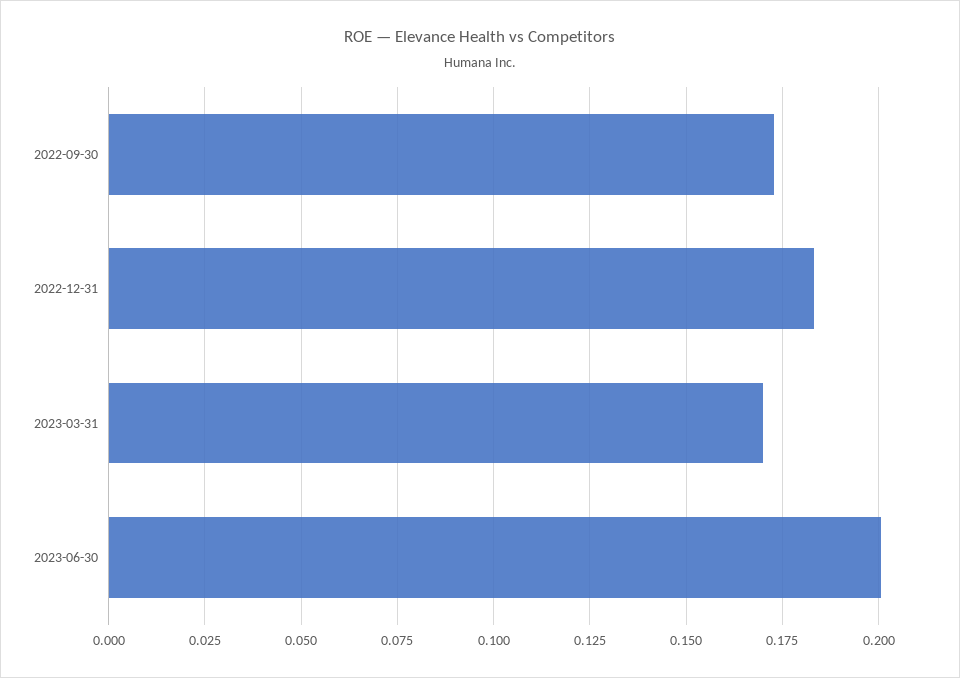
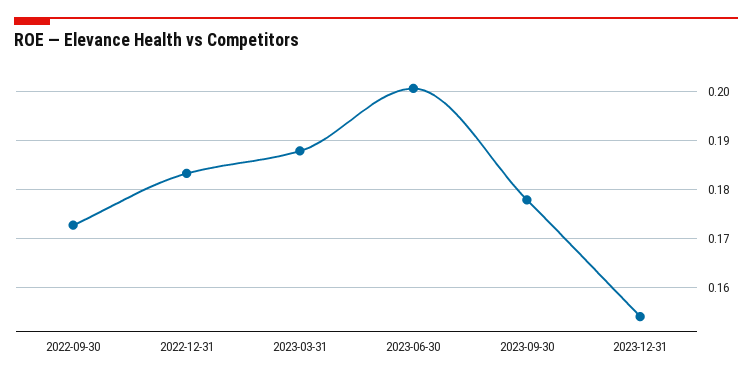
2023-03-31: 0.17 -> 0.188
2023-09-30: none -> 0.178
2023-12-31: none -> 0.154

